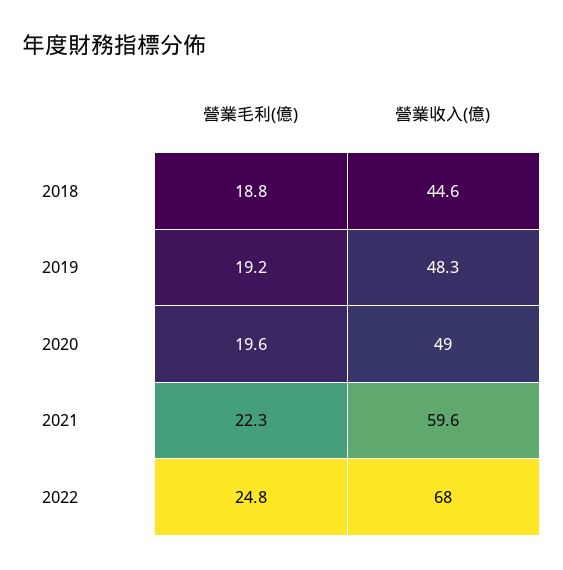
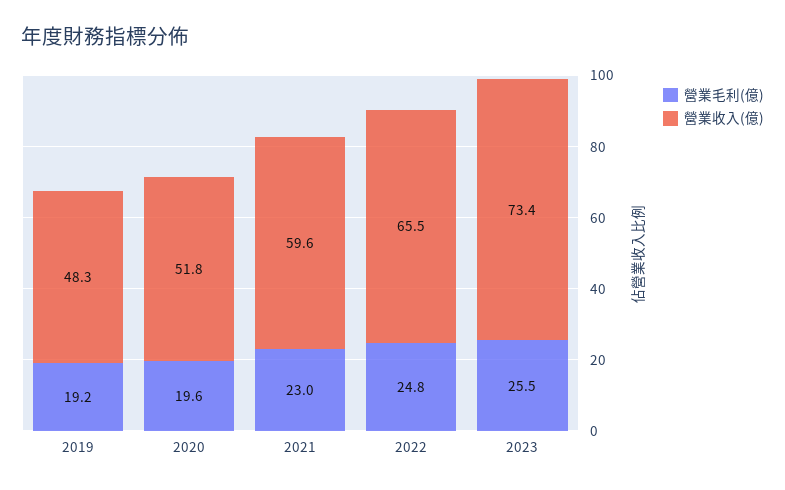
營業毛利(億), 2018: 18.8 -> none
營業收入(億), 2018: 44.6 -> none
營業收入(億), 2020: 49 -> 51.8
營業毛利(億), 2021: 22.3 -> 23
營業收入(億), 2022: 68 -> 65.5
營業毛利(億), 2023: none -> 25.5
營業收入(億), 2023: none -> 73.4

